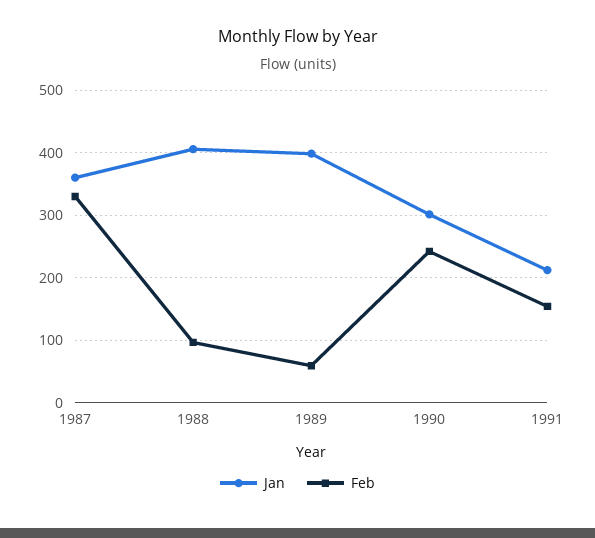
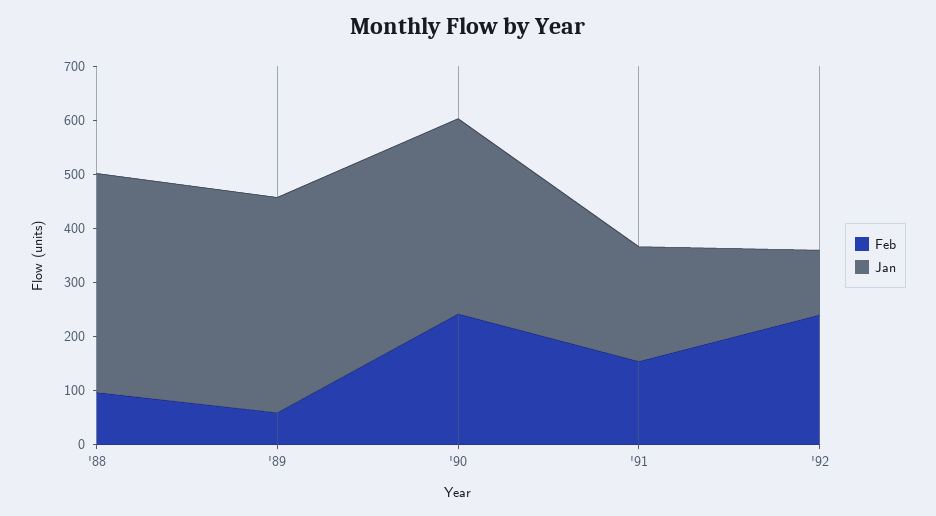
Jan, 1987: 360 -> none
Feb, 1987: 330 -> none
Jan, 1990: 300 -> 360
Feb, '92: none -> 240
Jan, '92: none -> 120

